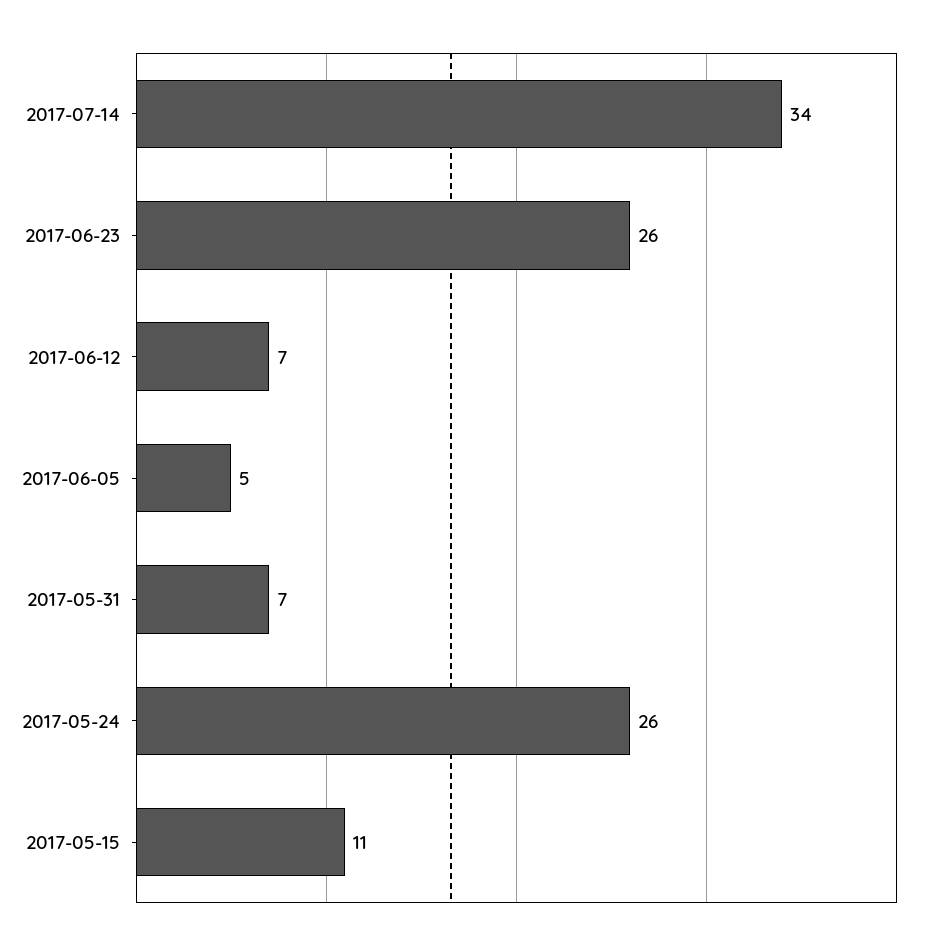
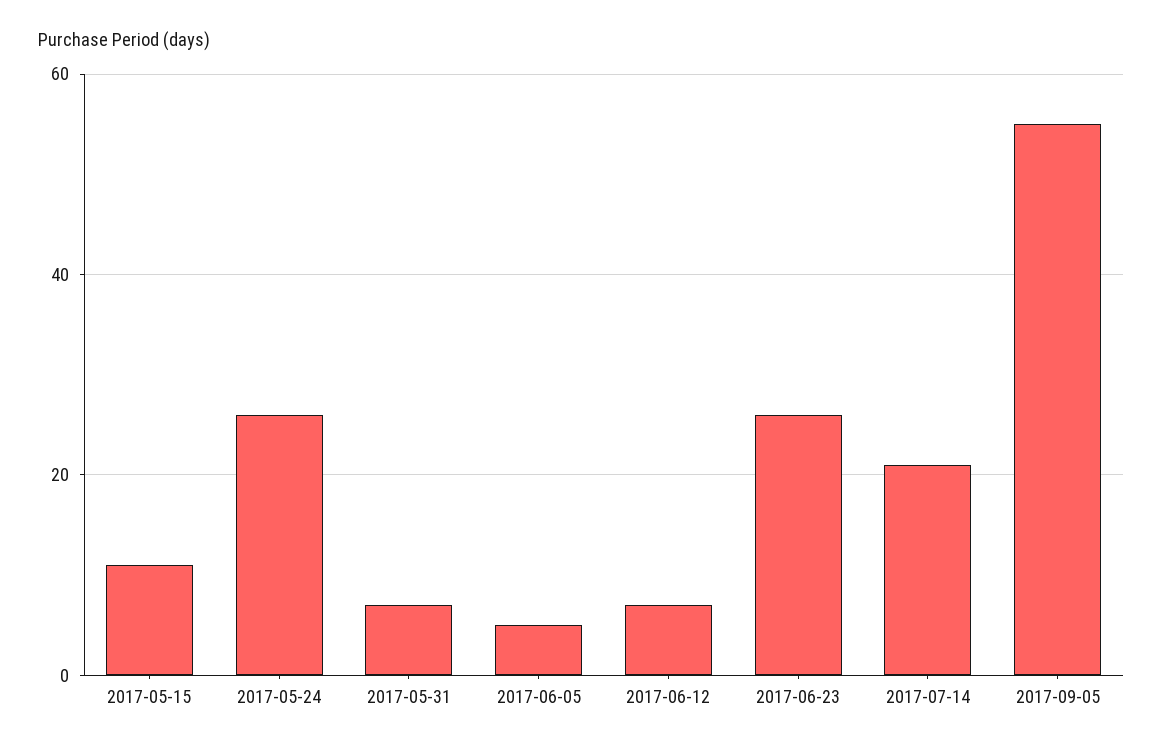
2017-07-14: 34 -> 20
2017-09-05: none -> 55

